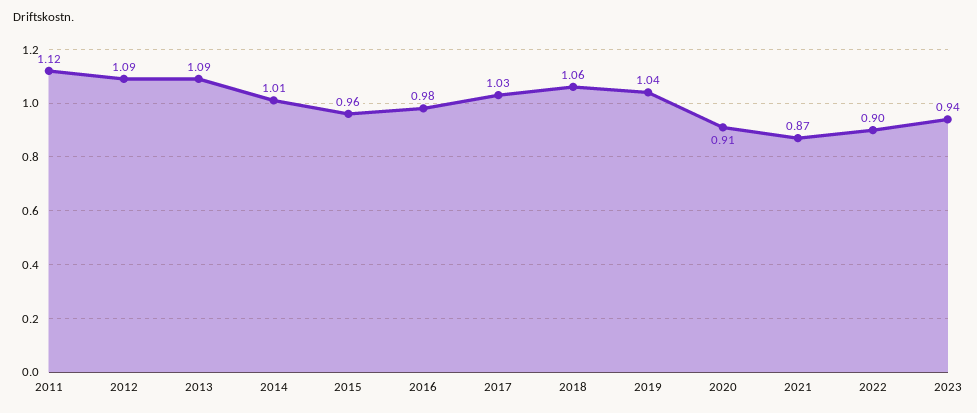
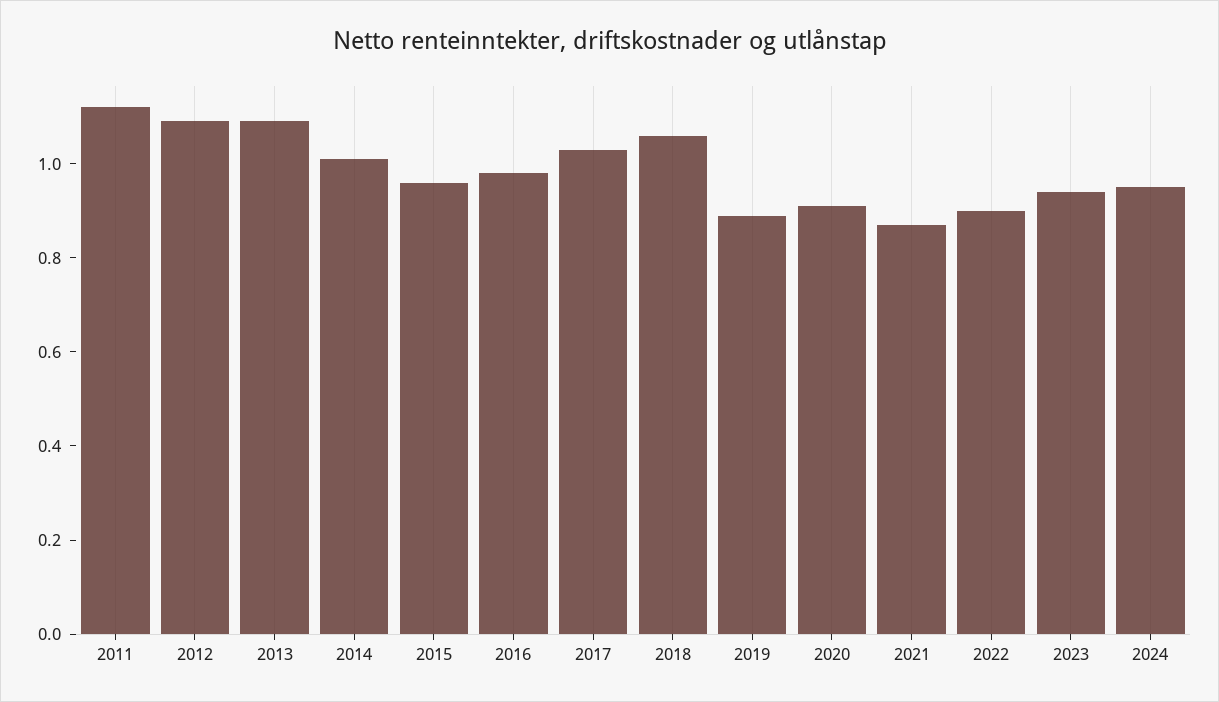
2019: 1.04 -> 0.9
2024: none -> 0.95

